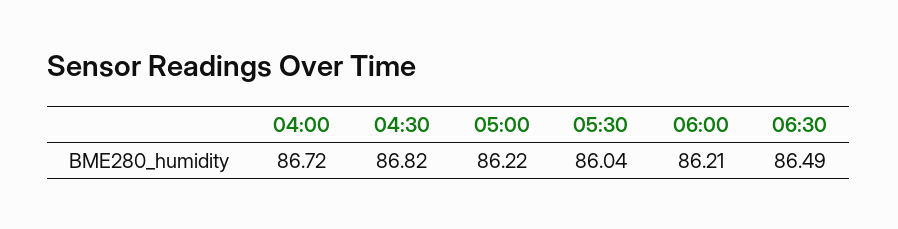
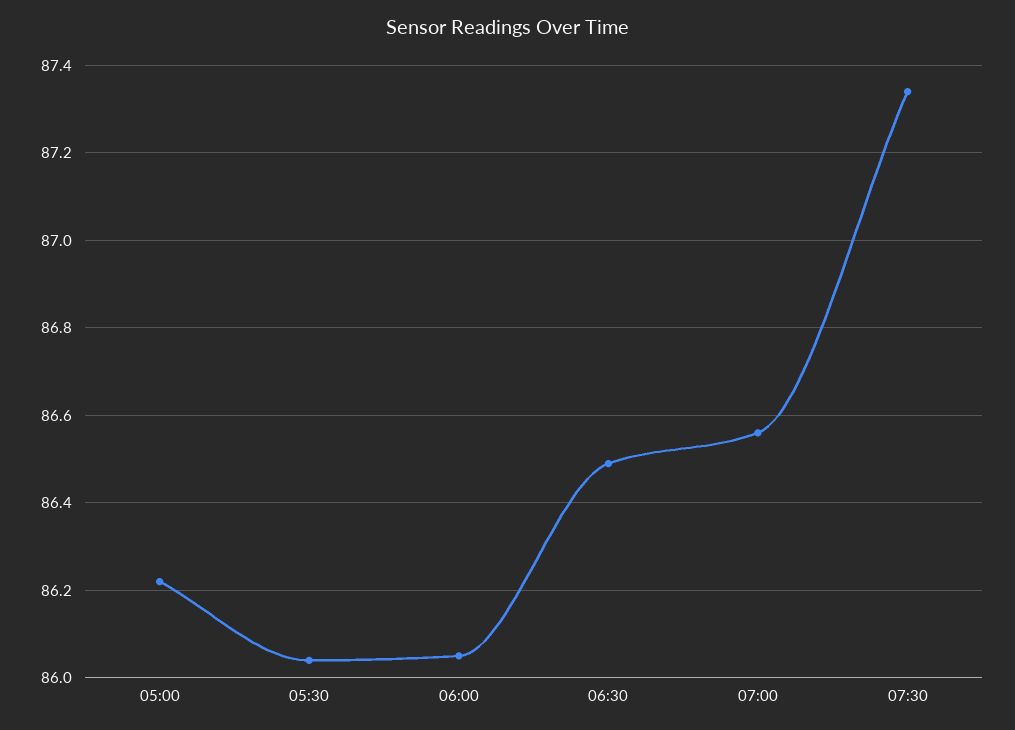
04:00: 86.72 -> none
04:30: 86.82 -> none
06:00: 86.21 -> 86.05
07:00: none -> 86.55
07:30: none -> 87.35

